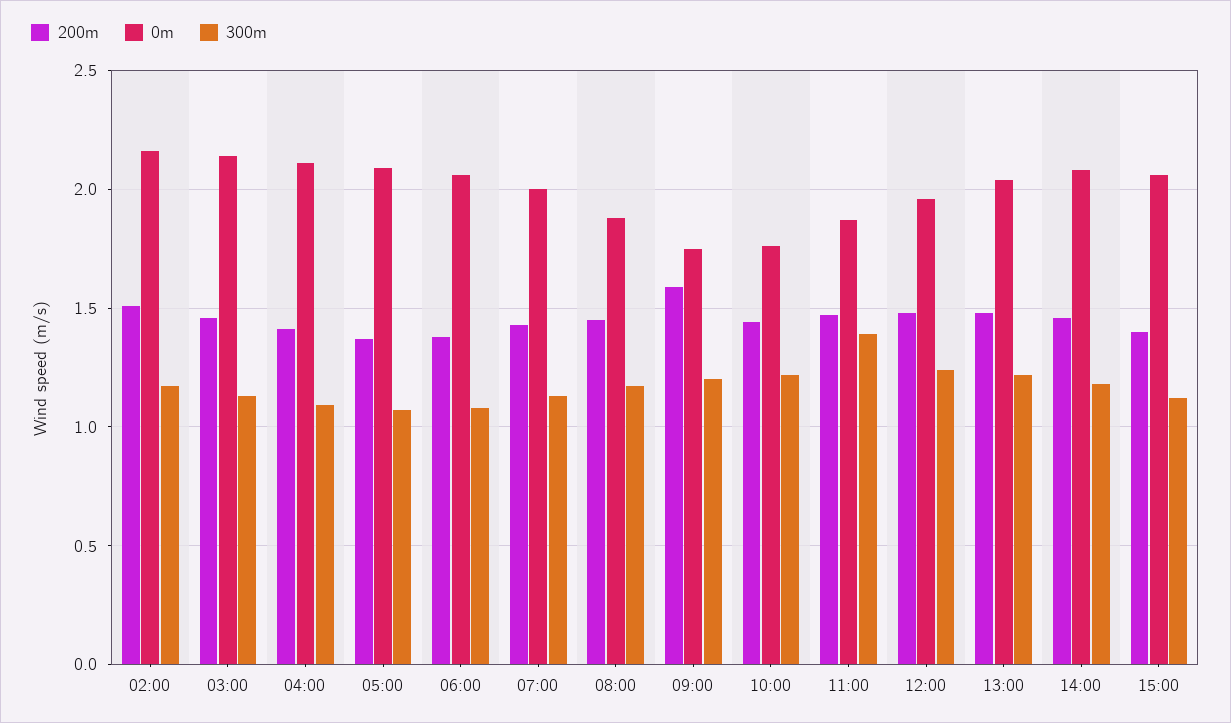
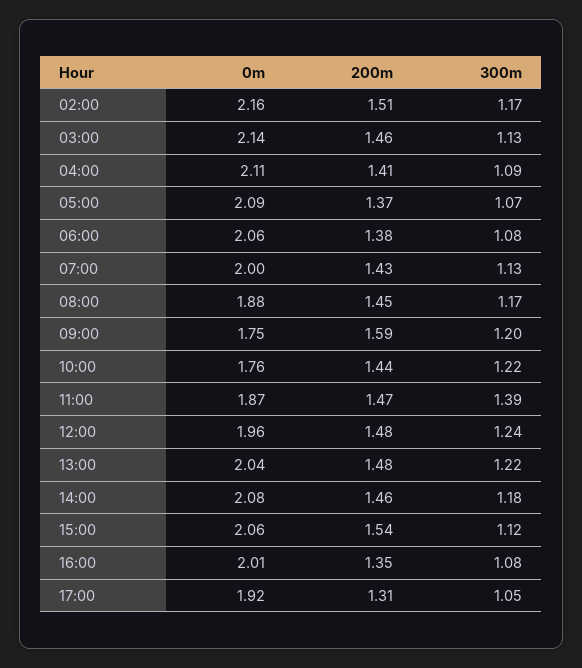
200m, 15:00: 1.4 -> 1.54
0m, 16:00: none -> 2.01
200m, 16:00: none -> 1.35
300m, 16:00: none -> 1.08
0m, 17:00: none -> 1.92
200m, 17:00: none -> 1.31
300m, 17:00: none -> 1.05

